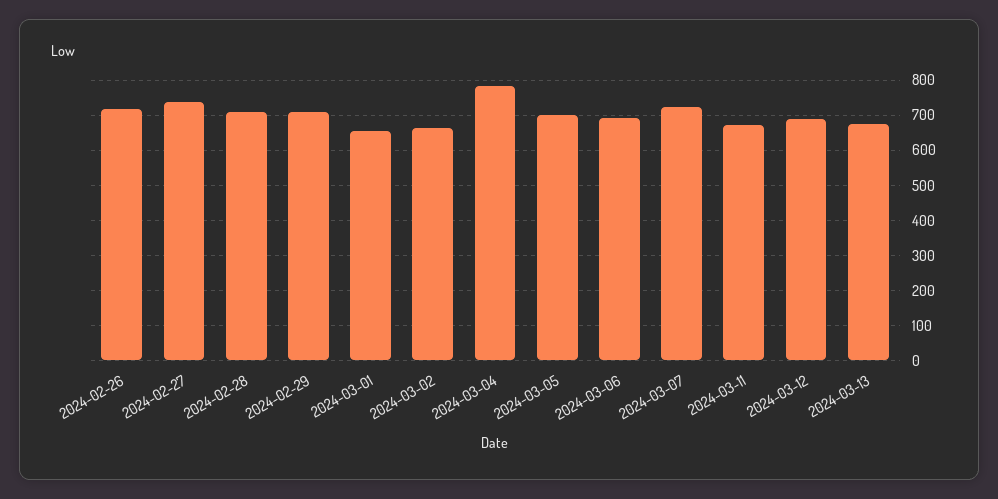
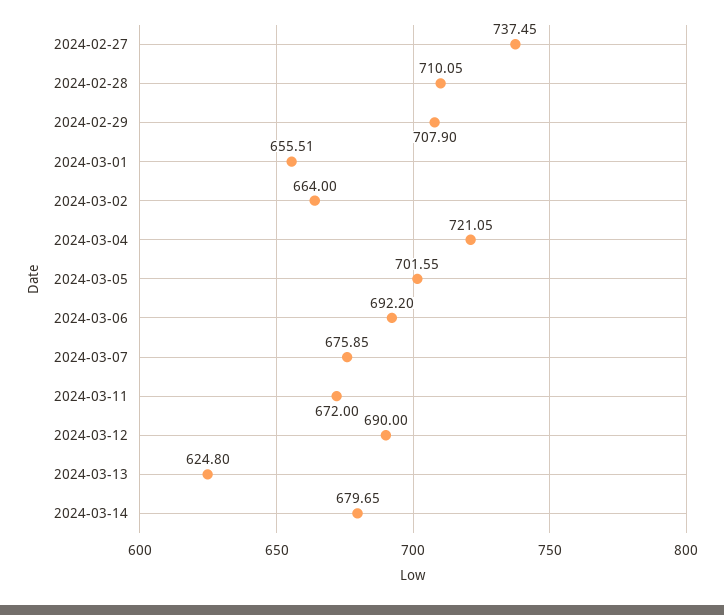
2024-02-26: 720 -> none
2024-03-04: 780 -> 721.05
2024-03-07: 720 -> 675.85
2024-03-13: 680 -> 624.8
2024-03-14: none -> 679.65

